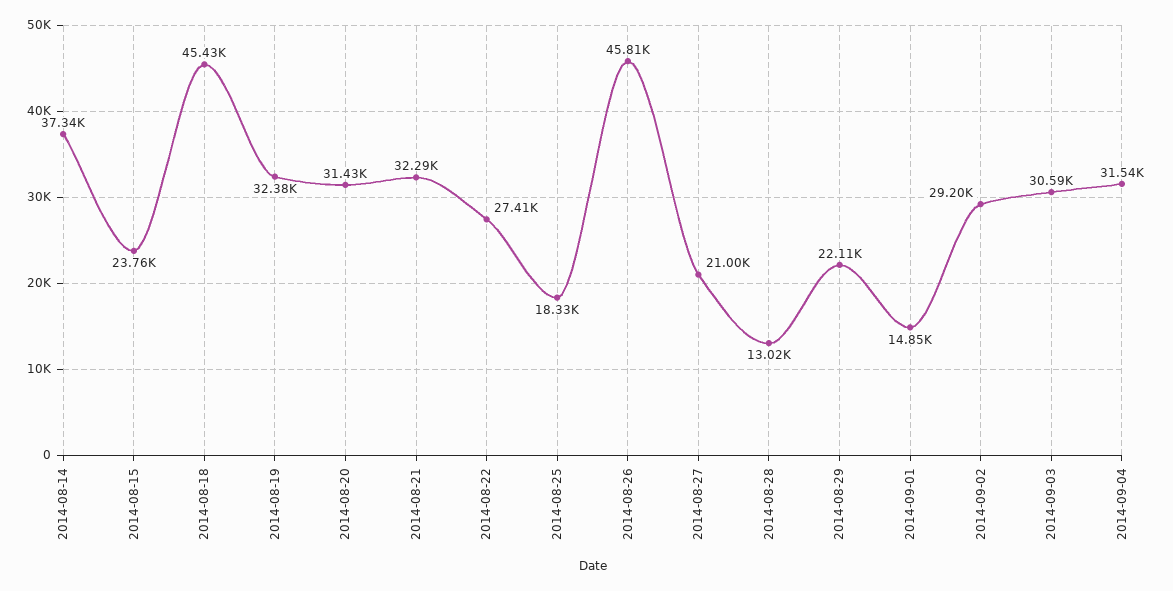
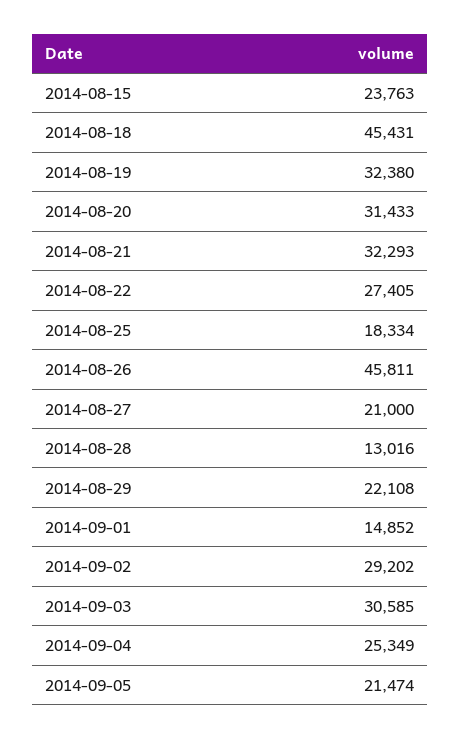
2014-08-14: 37340 -> none
2014-09-04: 31540 -> 25349
2014-09-05: none -> 21474

